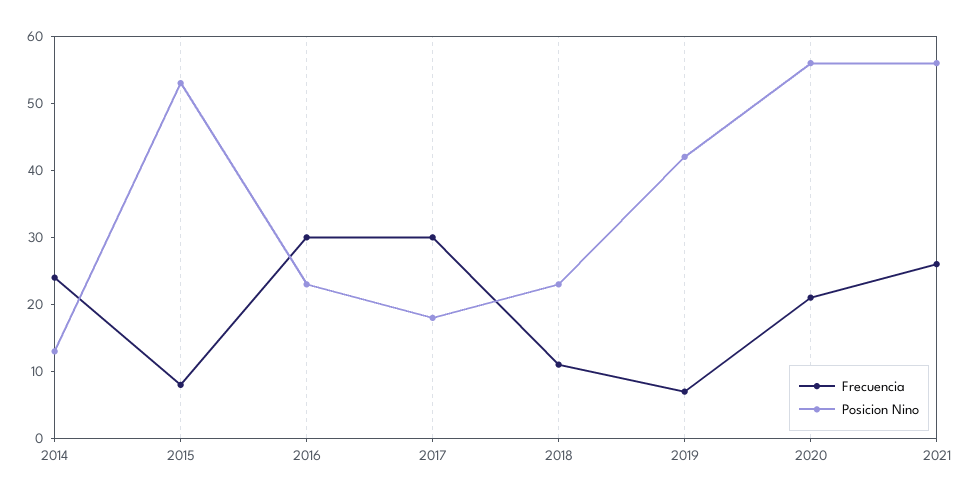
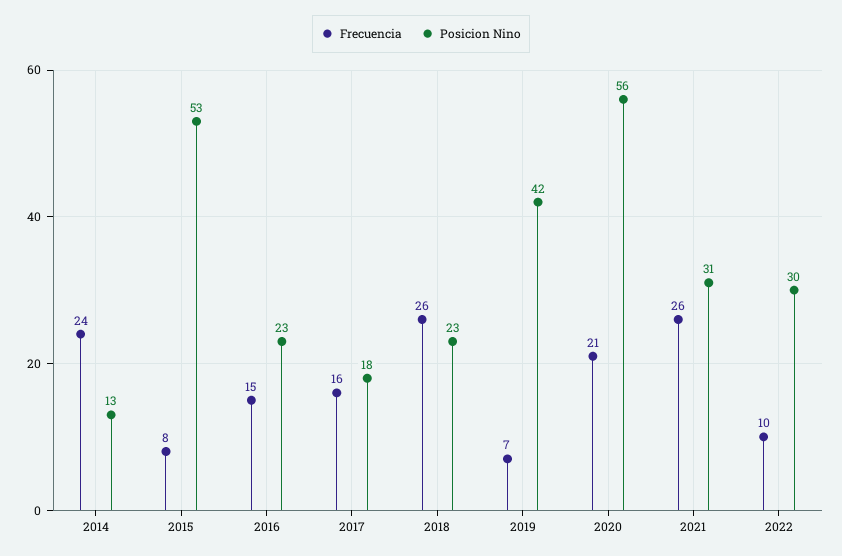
Frecuencia, 2016: 30 -> 15
Frecuencia, 2017: 30 -> 16
Frecuencia, 2018: 10 -> 26
Posicion Nino, 2021: 55 -> 31
Frecuencia, 2022: none -> 10
Posicion Nino, 2022: none -> 30

